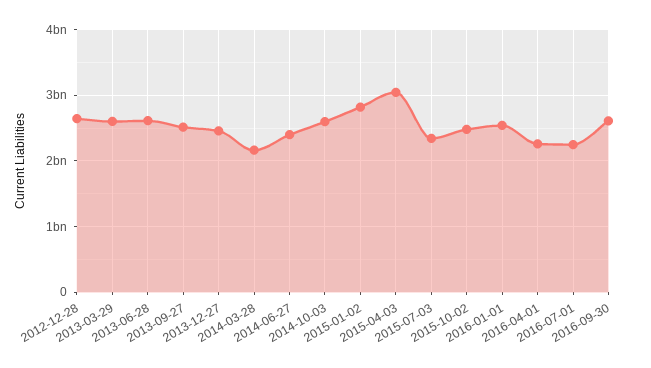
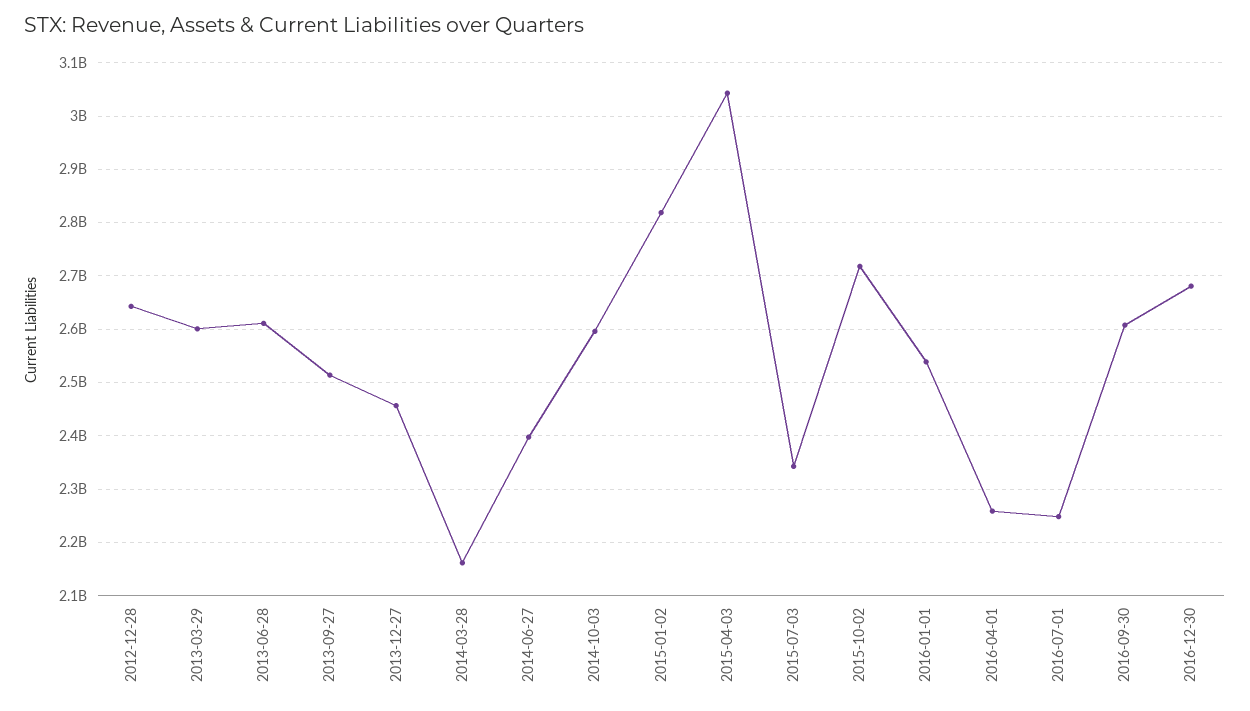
2015-10-02: 2500000000 -> 2720000000
2016-12-30: none -> 2680000000

